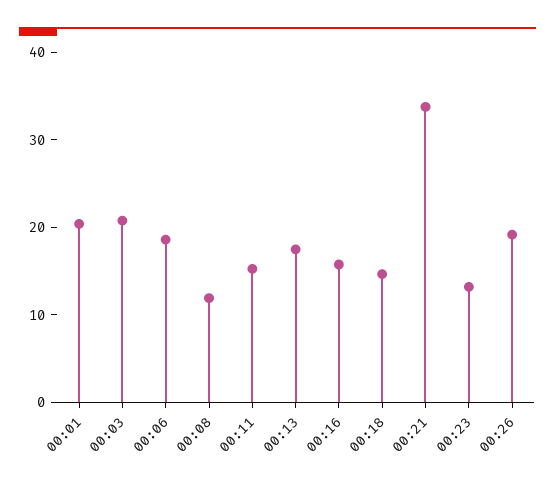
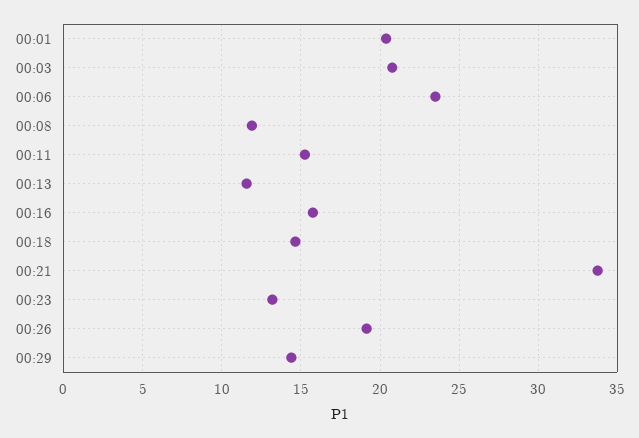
00:06: 18 -> 23.5
00:13: 18 -> 11.5
00:29: none -> 14.5

